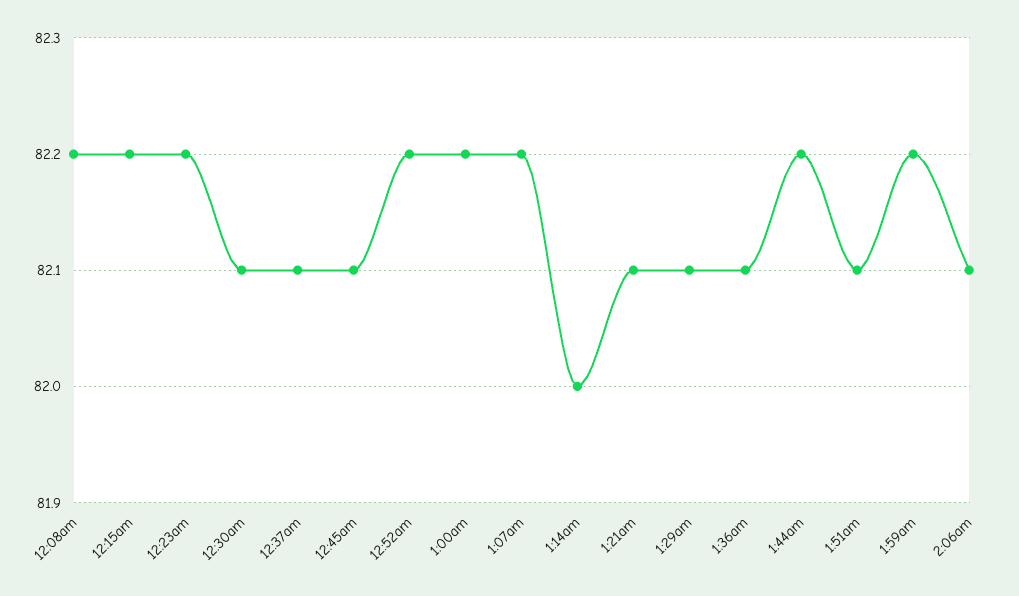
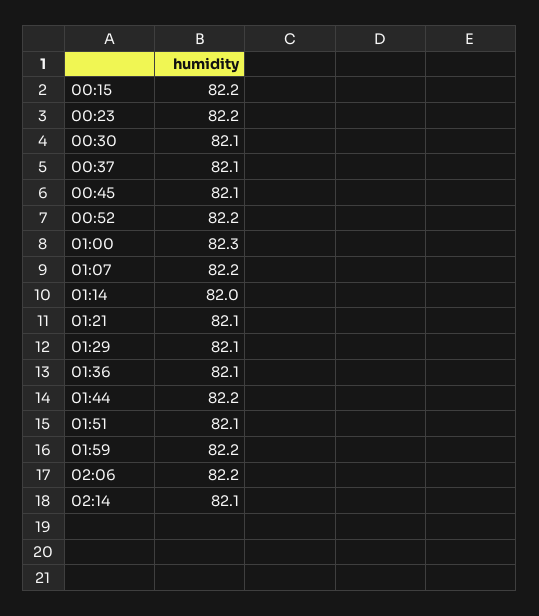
12:08am: 82.2 -> none
1:00am: 82.2 -> 82.3
2:06am: 82.1 -> 82.2
02:14: none -> 82.1

